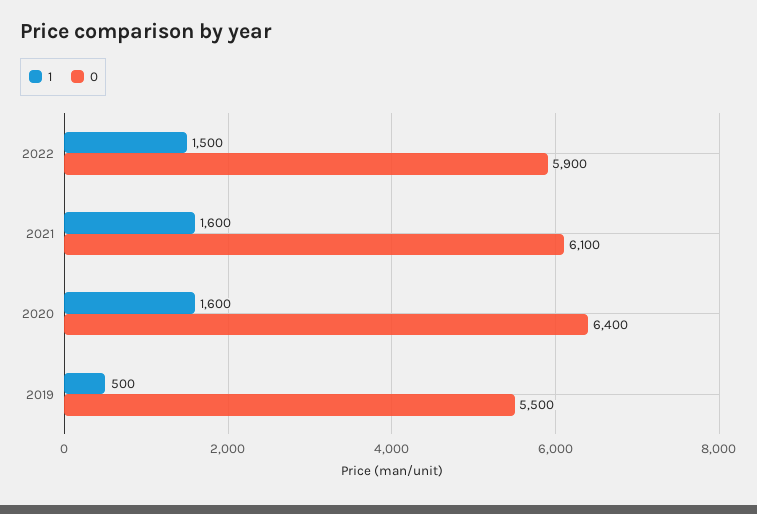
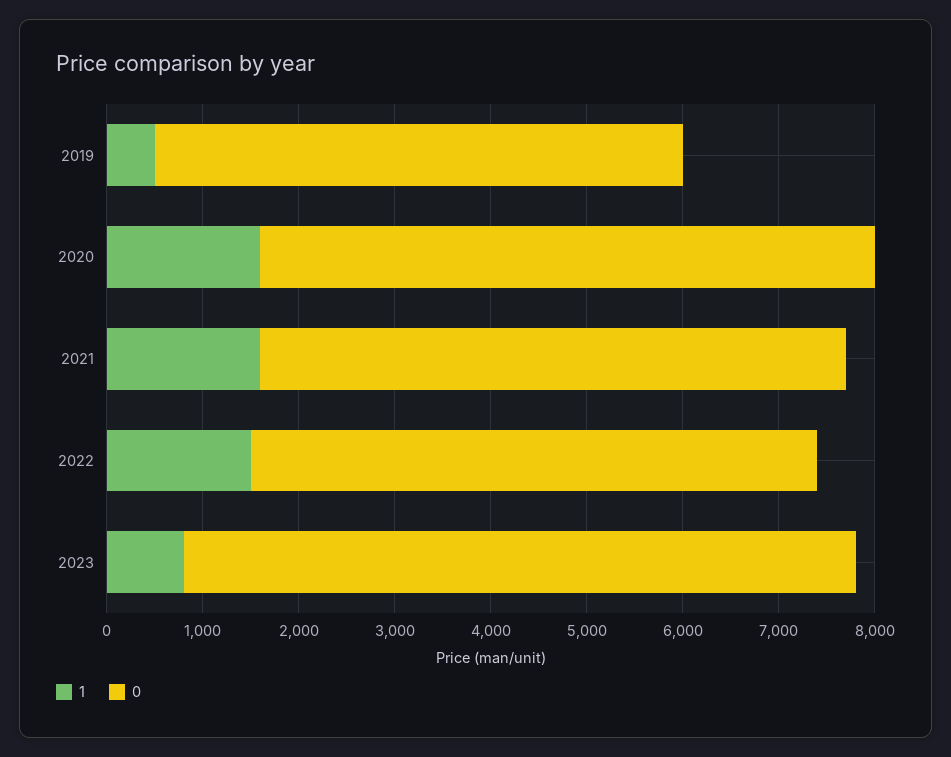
1, 2023: none -> 800
0, 2023: none -> 7000

